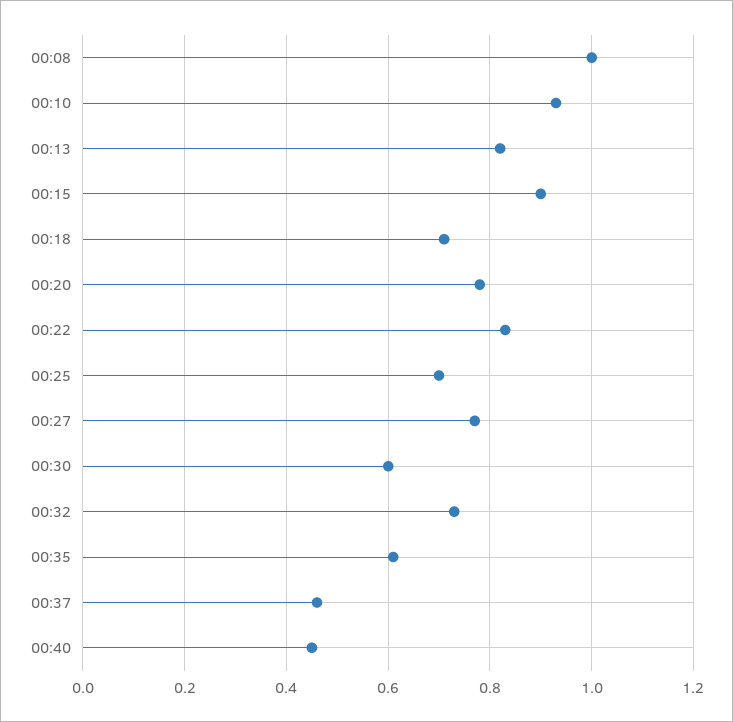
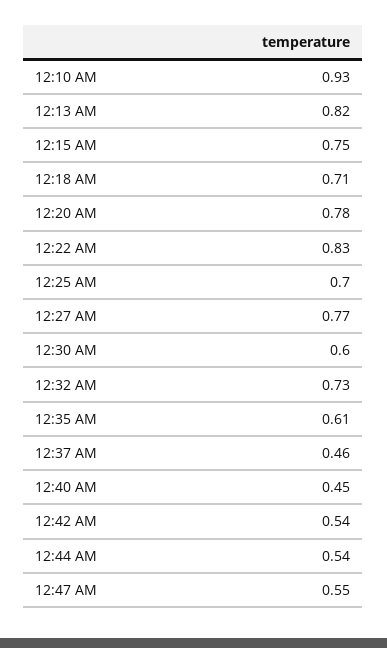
00:08: 1 -> none
00:15: 0.9 -> 0.75
12:42 AM: none -> 0.54
12:44 AM: none -> 0.54
12:47 AM: none -> 0.55

